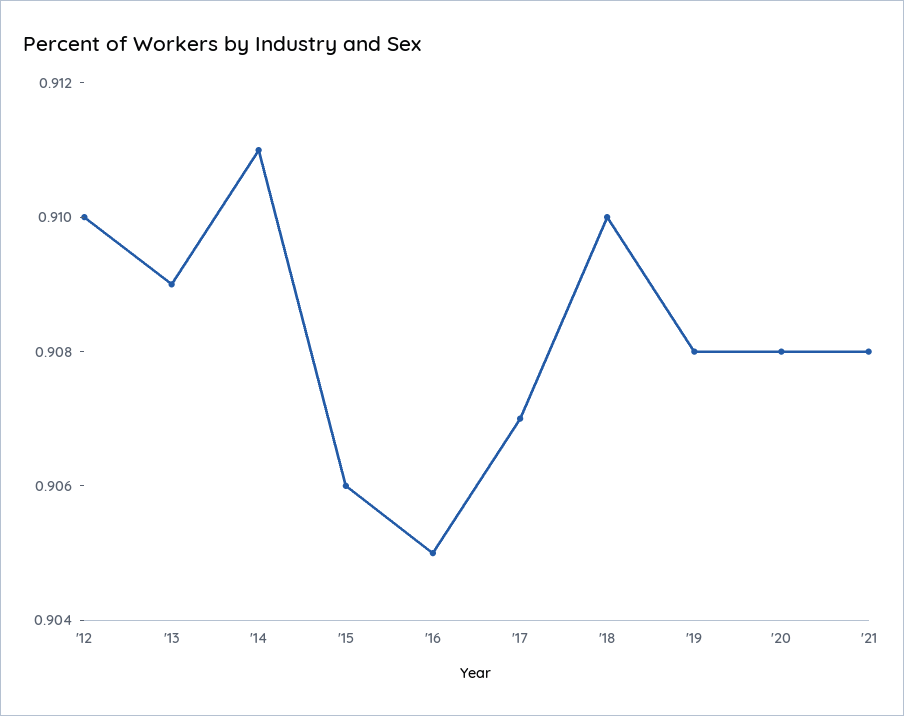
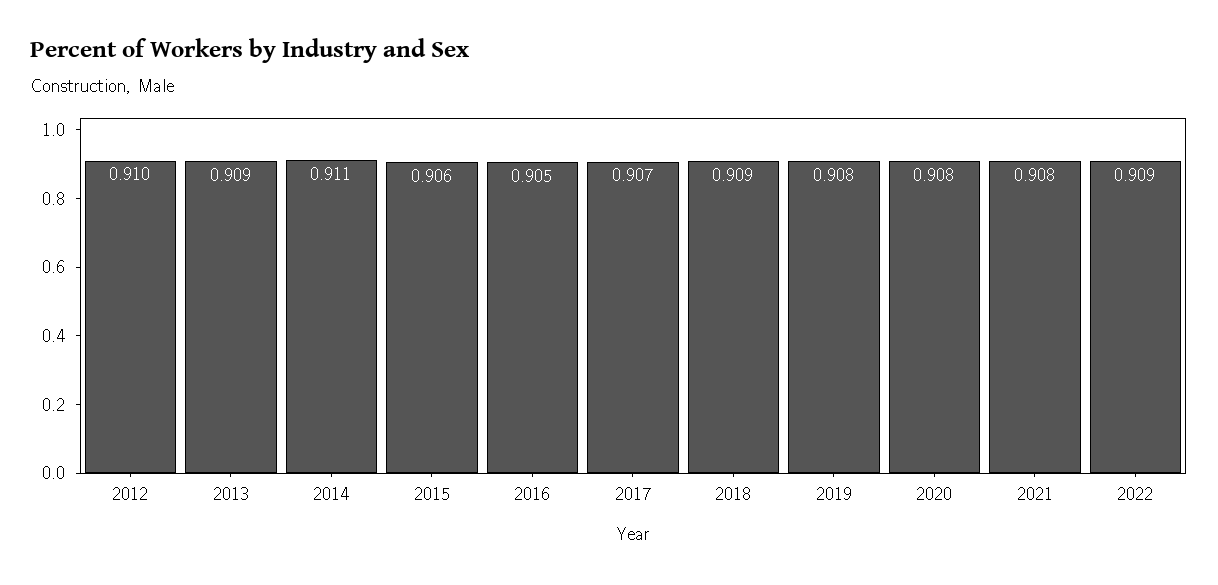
'18: 0.91 -> 0.909
2022: none -> 0.909

